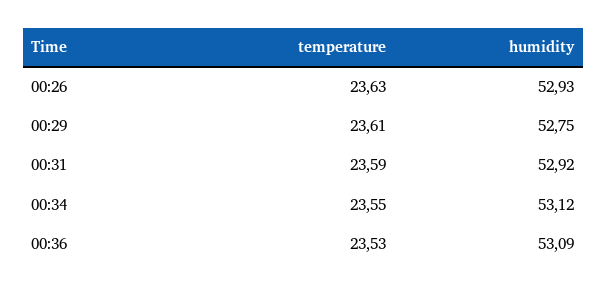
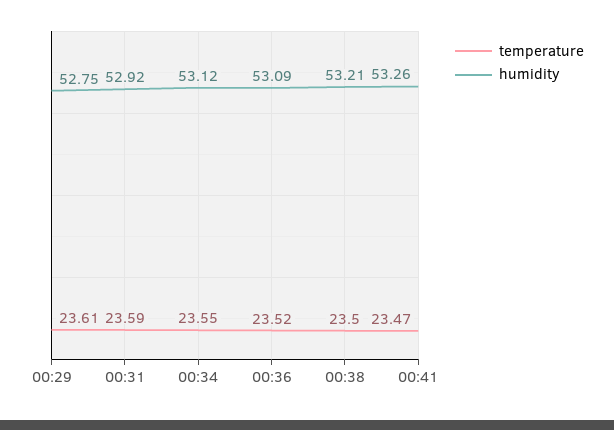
temperature, 00:26: 23.63 -> none
humidity, 00:26: 52.93 -> none
temperature, 00:36: 23.53 -> 23.52
temperature, 00:38: none -> 23.5
humidity, 00:38: none -> 53.21
temperature, 00:41: none -> 23.47
humidity, 00:41: none -> 53.26

